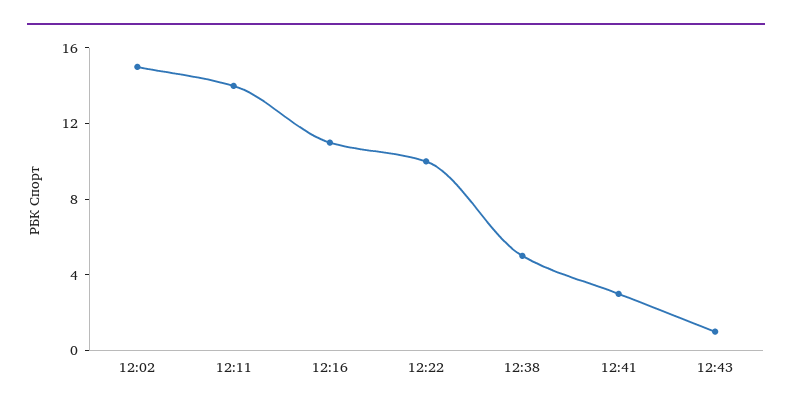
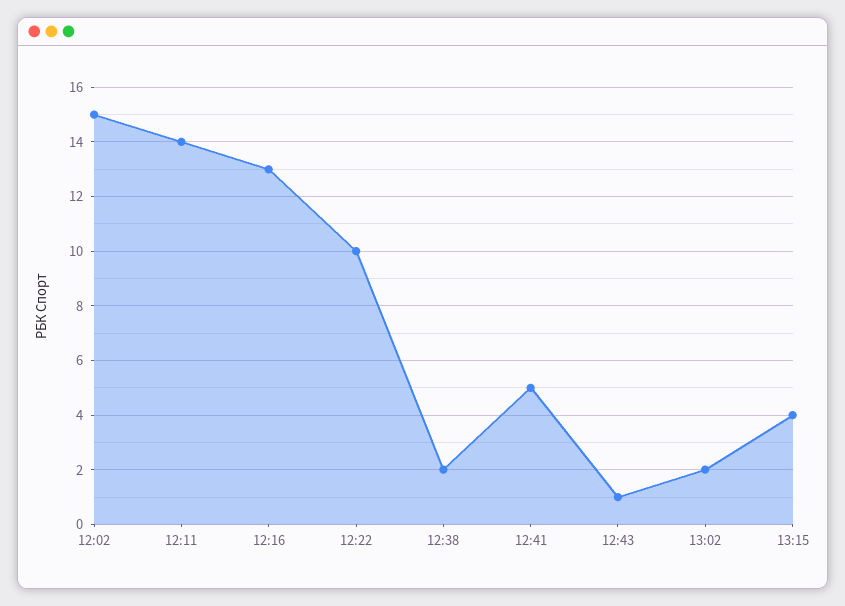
12:16: 11 -> 13
12:38: 5 -> 2
12:41: 3 -> 5
13:02: none -> 2
13:15: none -> 4

